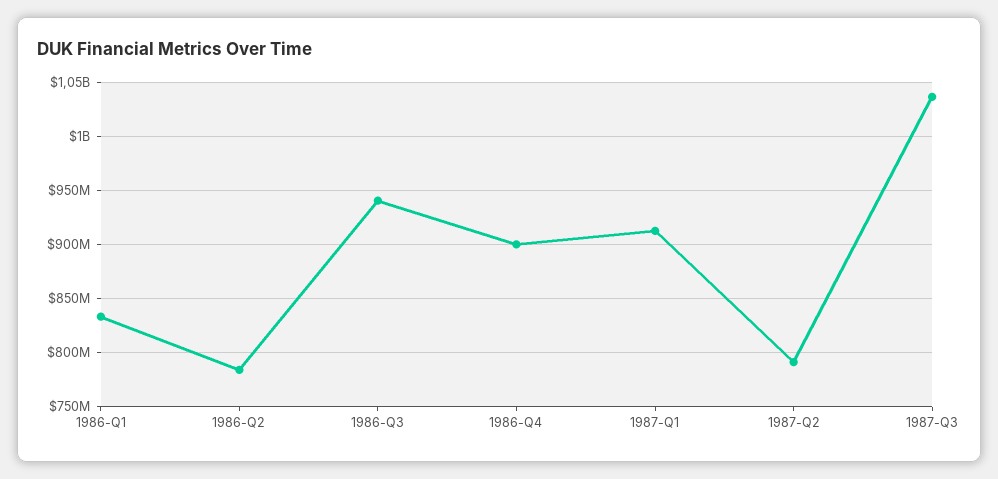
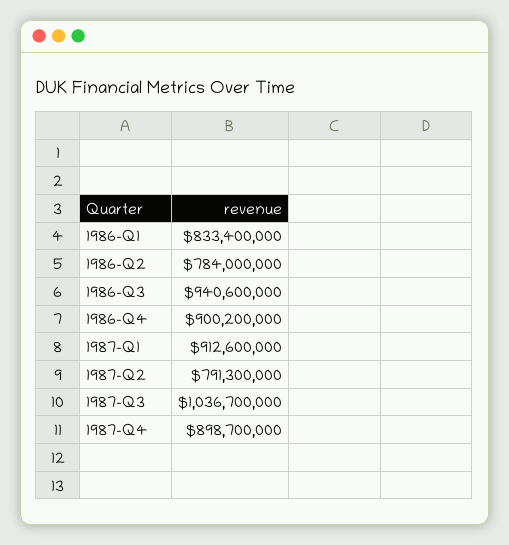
1987-Q4: none -> 898700000

